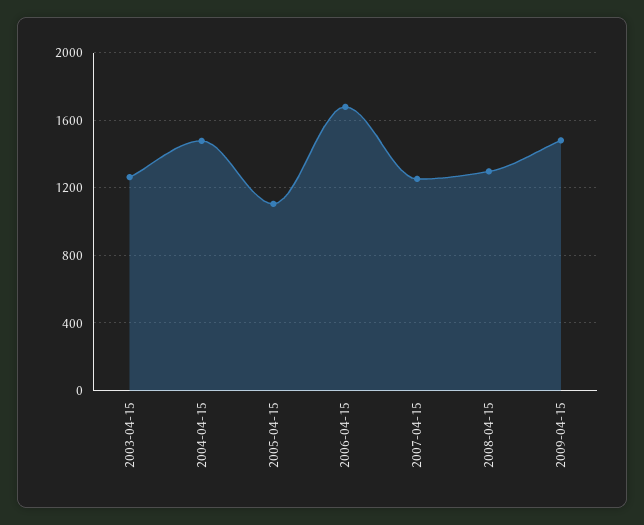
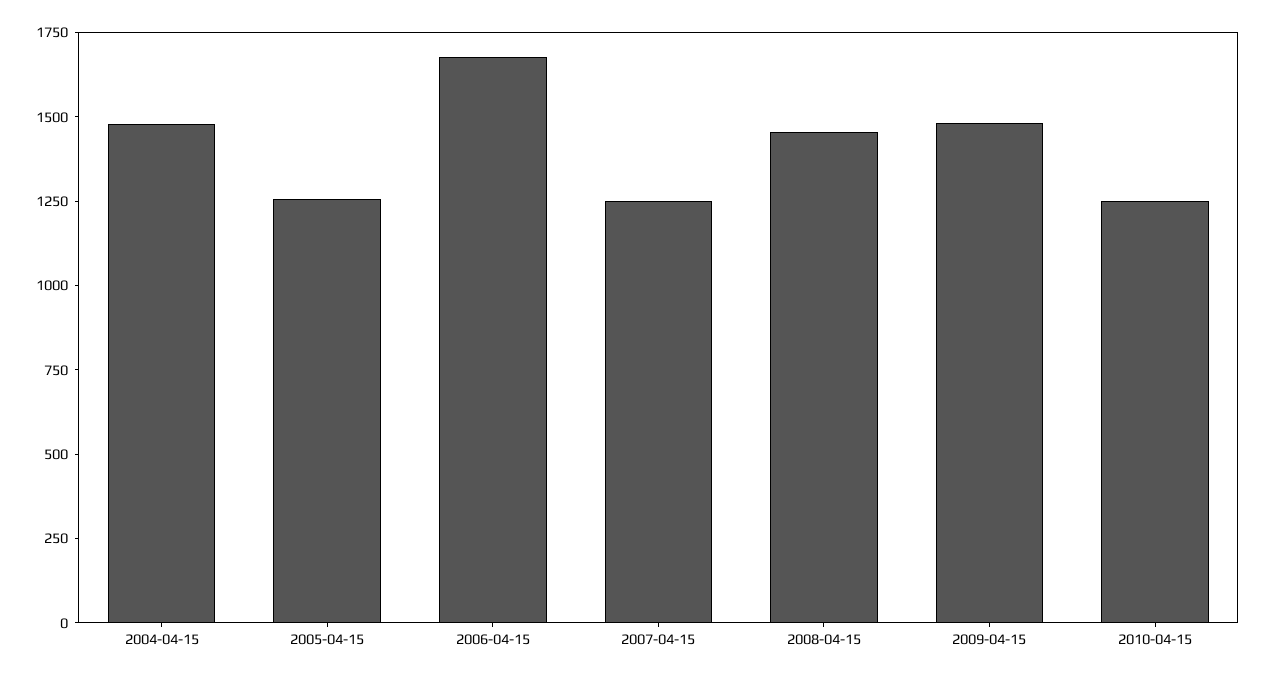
2003-04-15: 1250 -> none
2005-04-15: 1100 -> 1250
2008-04-15: 1300 -> 1450
2010-04-15: none -> 1250

